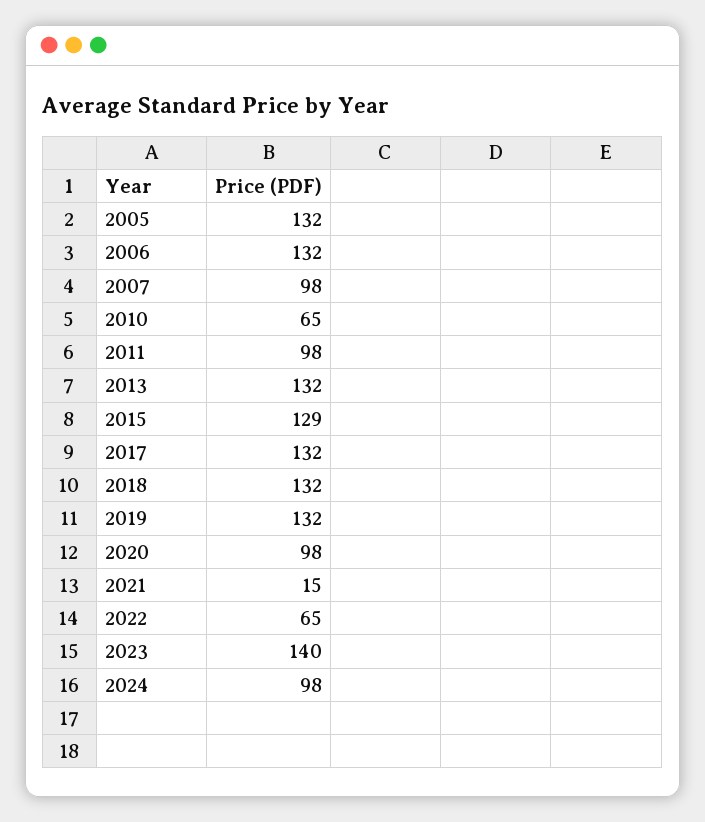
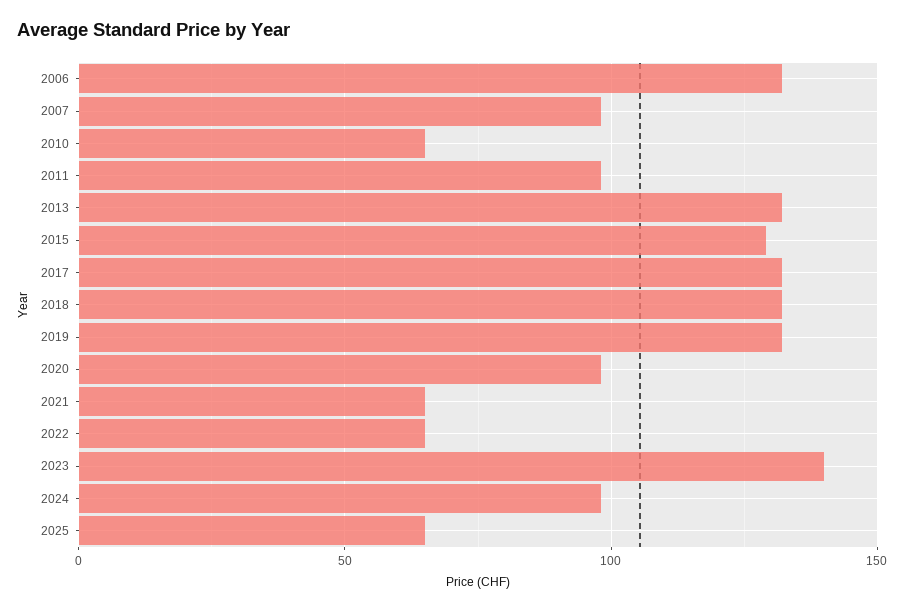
2005: 132 -> none
2021: 15 -> 65
2025: none -> 65

